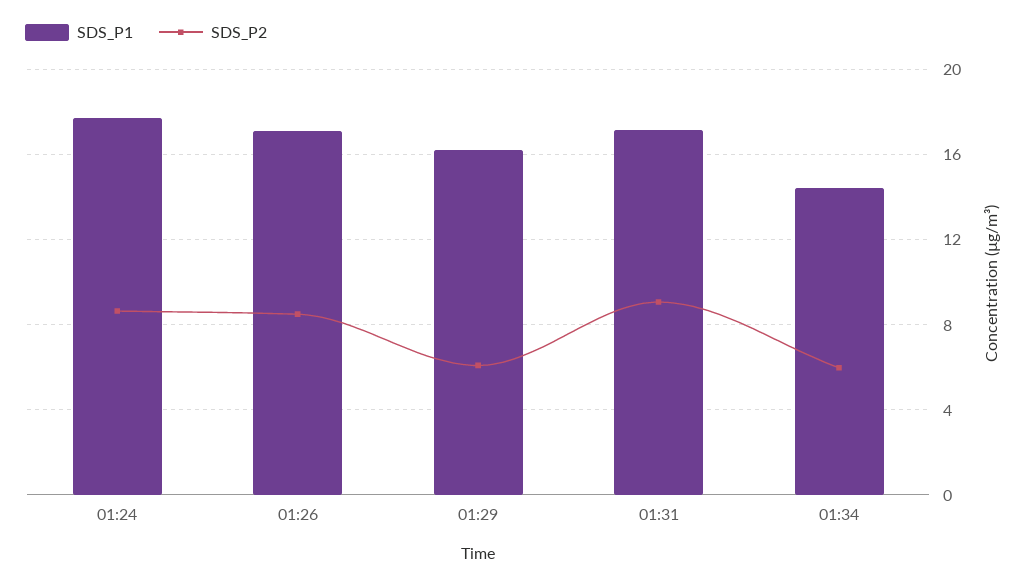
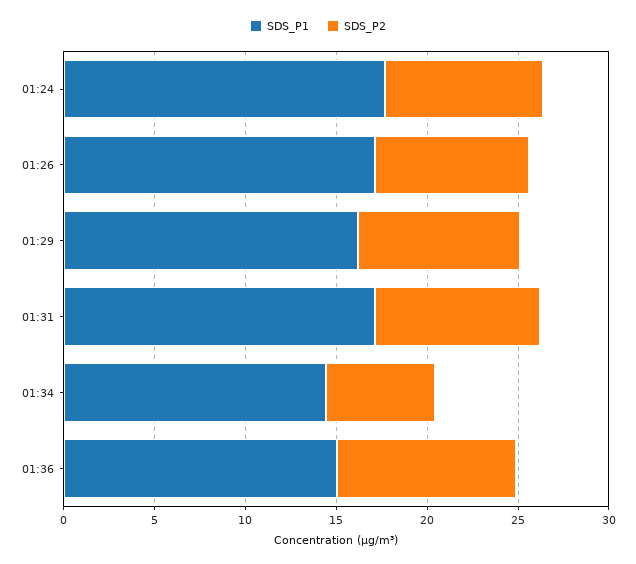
SDS_P2, 01:29: 6 -> 9
SDS_P1, 01:36: none -> 15
SDS_P2, 01:36: none -> 10

